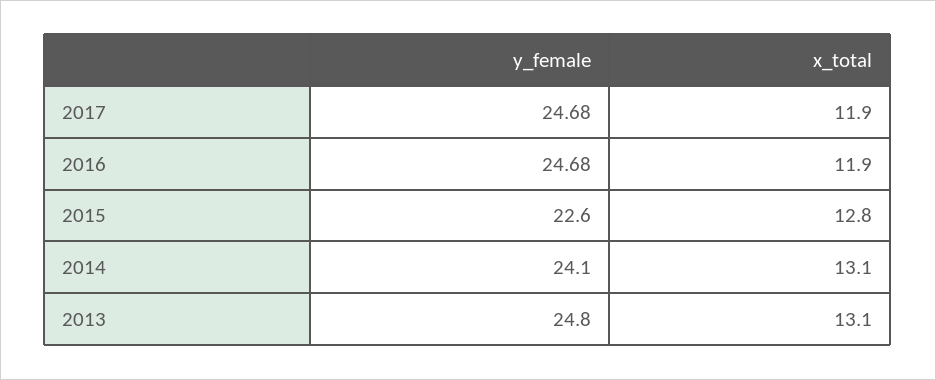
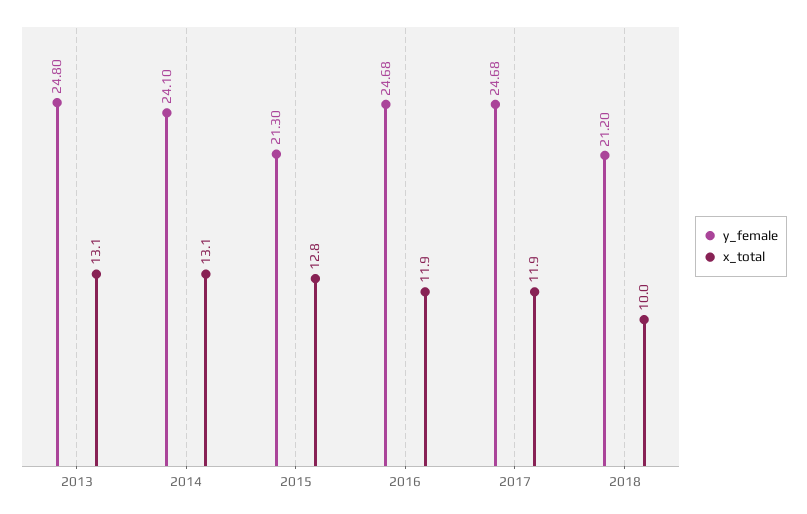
y_female, 2015: 22.6 -> 21.3
y_female, 2018: none -> 21.2
x_total, 2018: none -> 10

